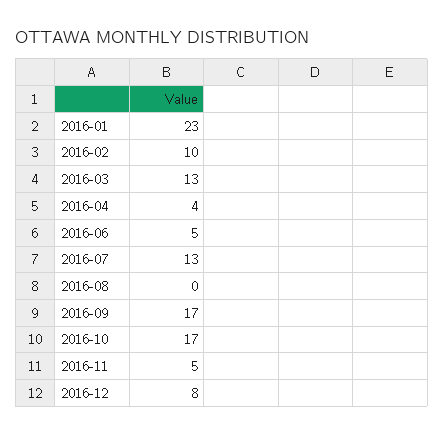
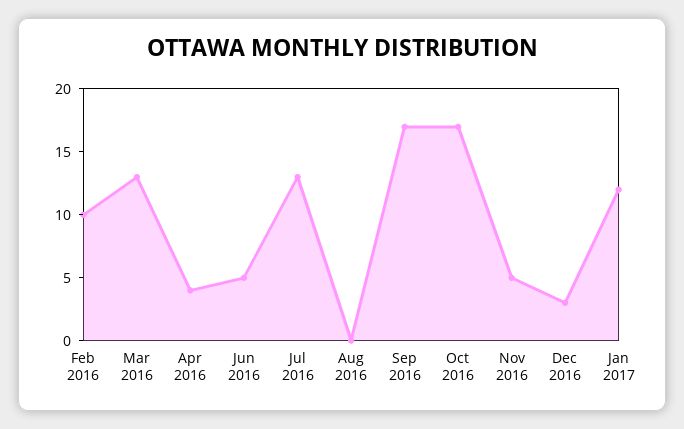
2016-01: 23 -> none
2016-12: 8 -> 3
Jan 2017: none -> 12

